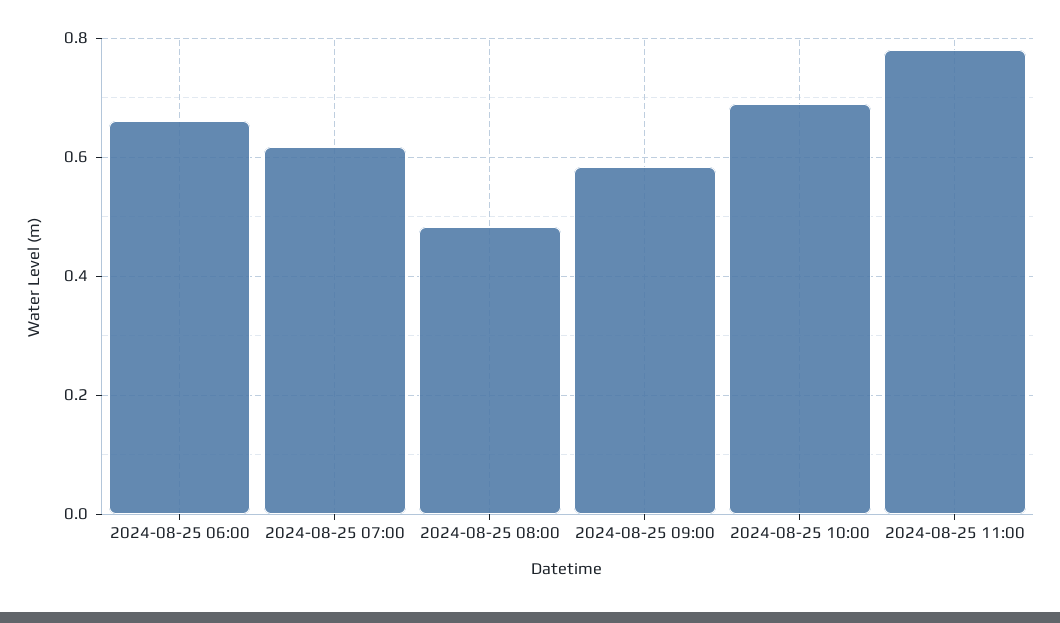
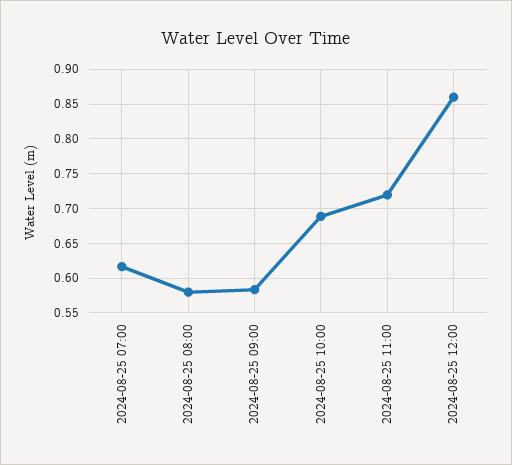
2024-08-25 06:00: 0.66 -> none
2024-08-25 08:00: 0.48 -> 0.58
2024-08-25 11:00: 0.78 -> 0.72
2024-08-25 12:00: none -> 0.86

